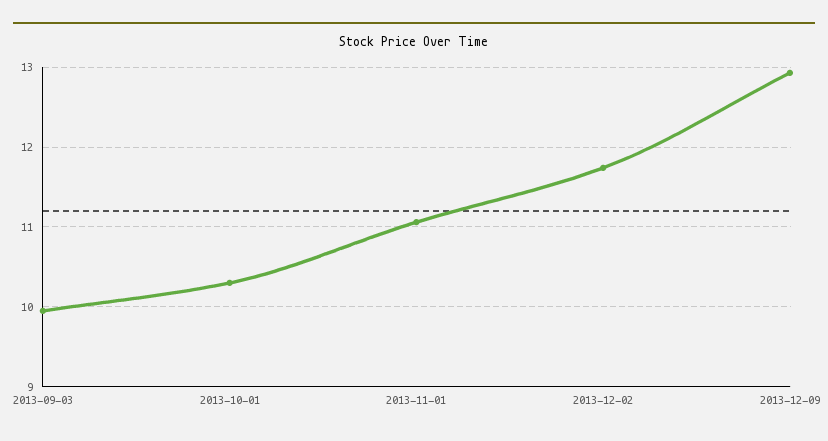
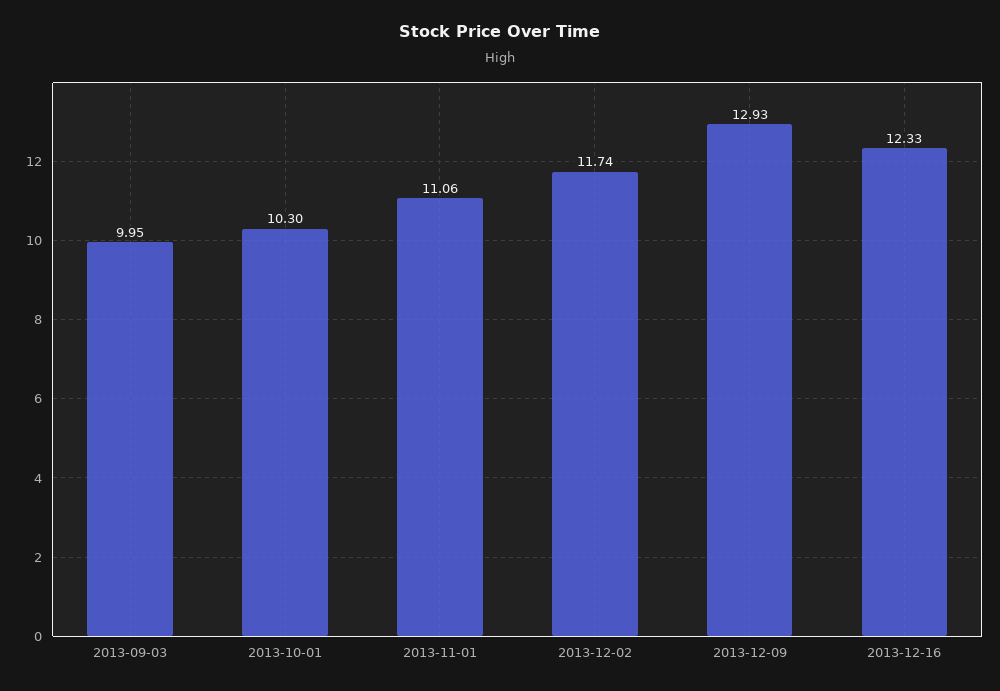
2013-12-16: none -> 12.33

